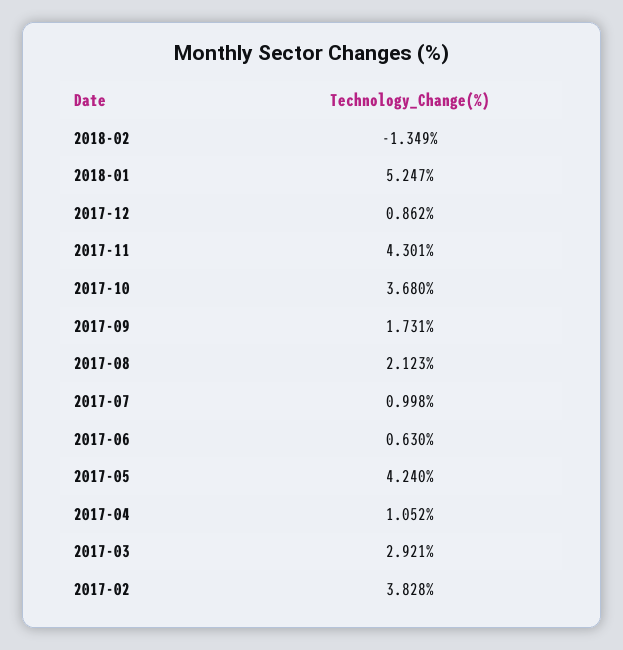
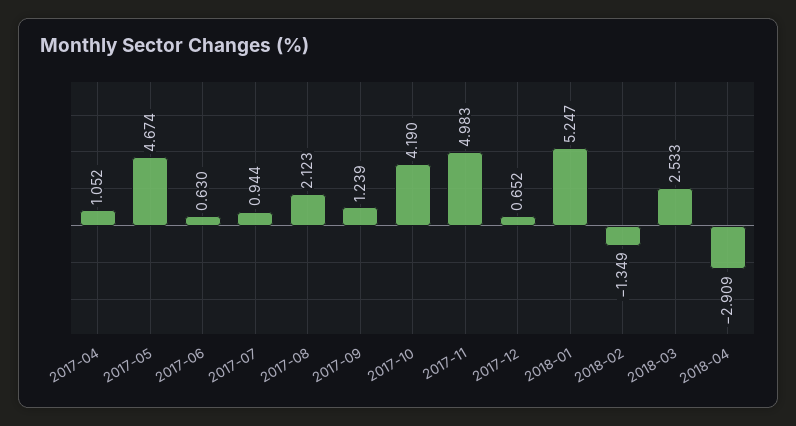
2017-12: 0.862 -> 0.652
2017-11: 4.301 -> 4.983
2017-10: 3.68 -> 4.19
2017-09: 1.731 -> 1.239
2017-07: 0.998 -> 0.944
2017-05: 4.24 -> 4.674
2017-03: 2.921 -> none
2017-02: 3.828 -> none
2018-03: none -> 2.533
2018-04: none -> -2.909

